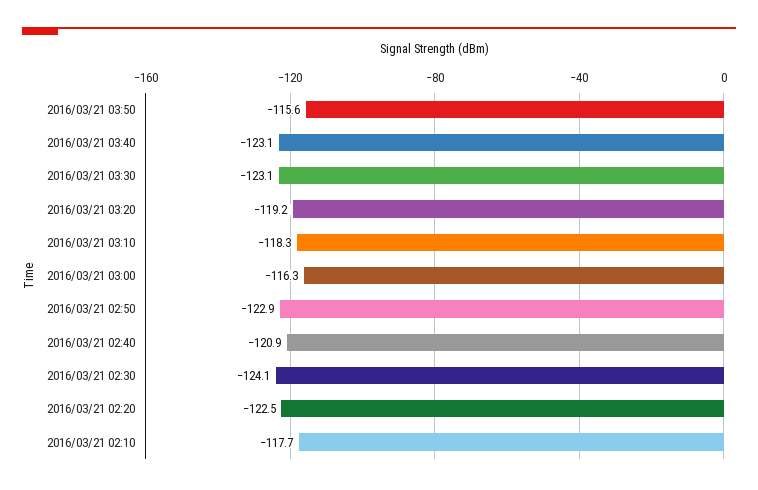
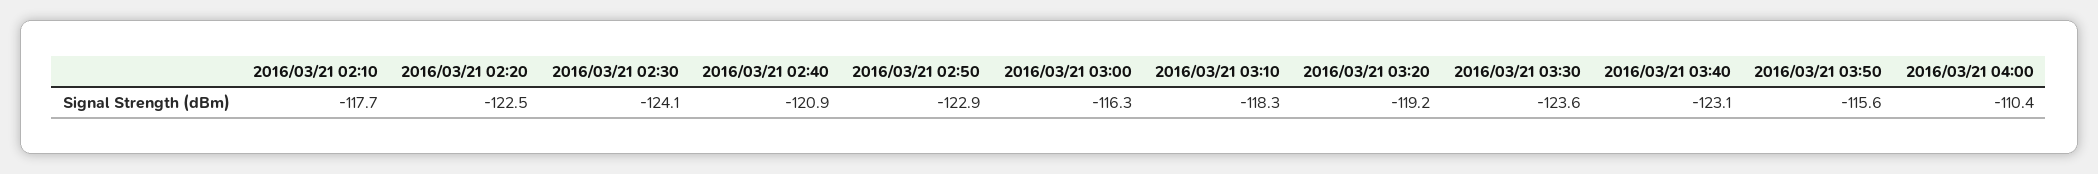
2016/03/21 03:30: -123.1 -> -123.6
2016/03/21 04:00: none -> -110.4

